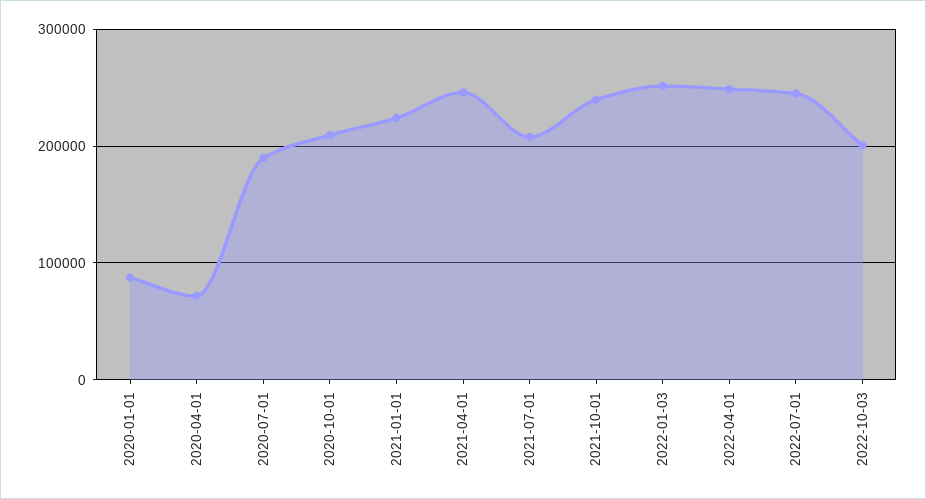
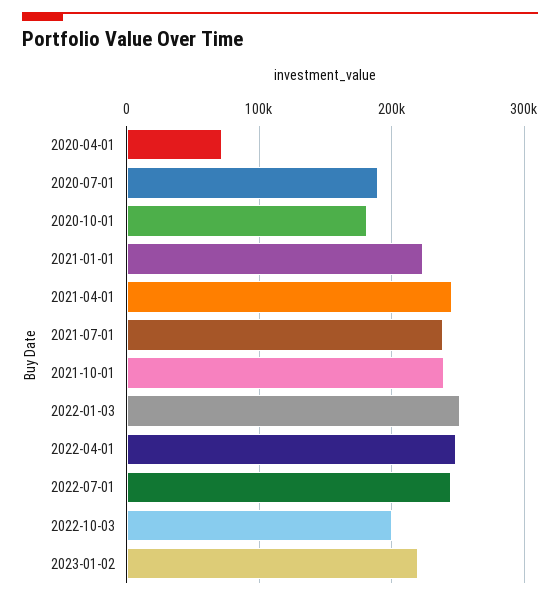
2020-01-01: 90000 -> none
2020-10-01: 210000 -> 180000
2021-07-01: 210000 -> 240000
2023-01-02: none -> 220000

